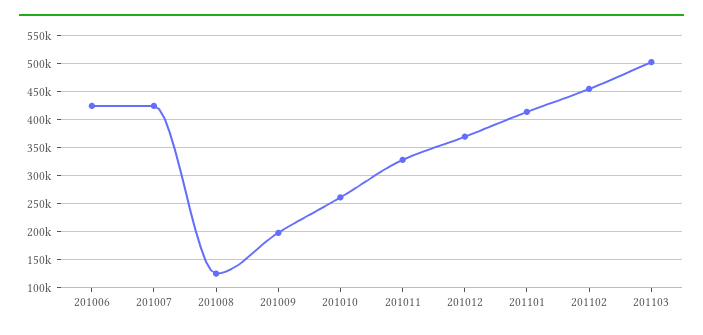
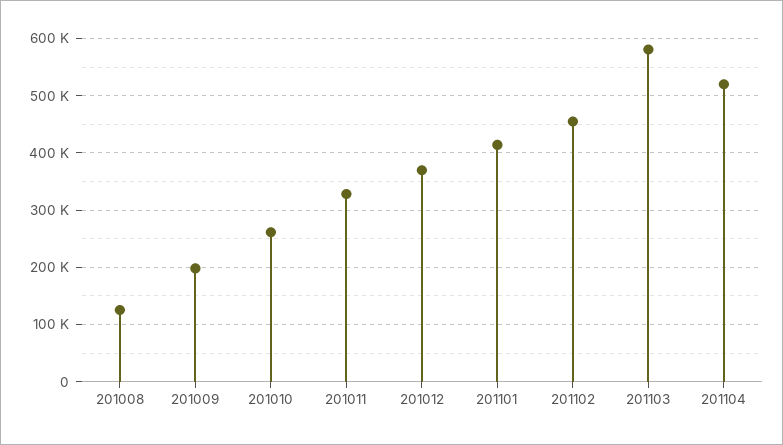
201006: 425000 -> none
201007: 425000 -> none
201103: 500000 -> 580000
201104: none -> 520000

